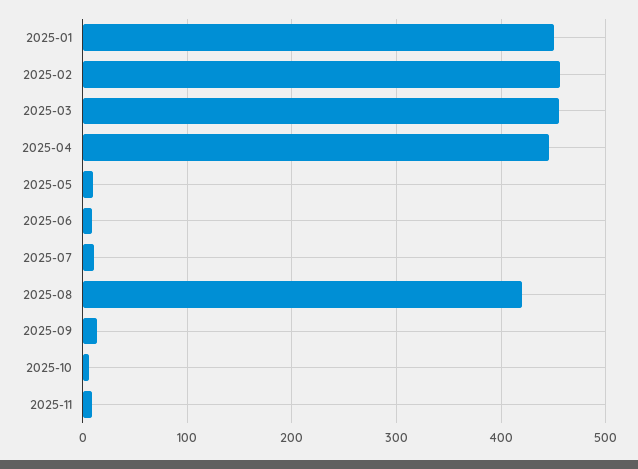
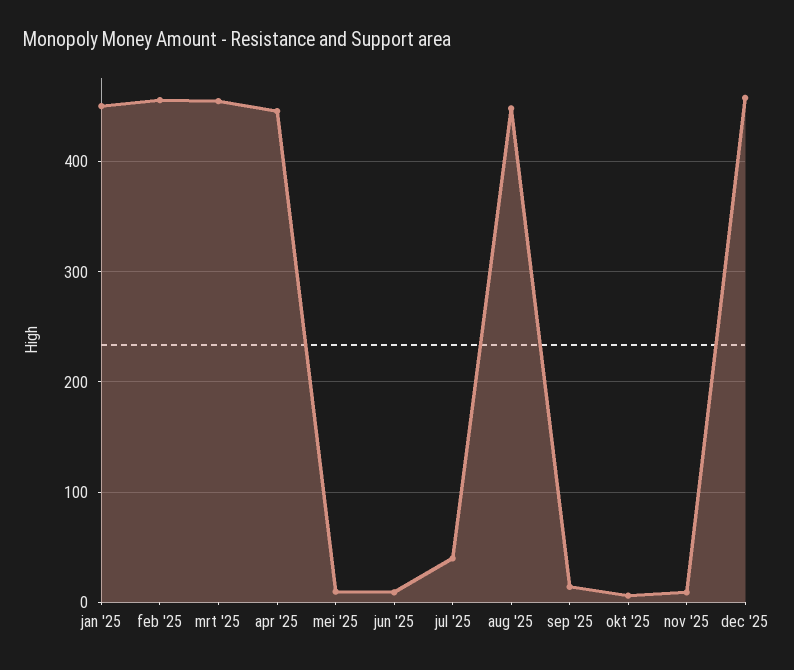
2025-07: 10 -> 40
2025-08: 420 -> 450
dec '25: none -> 460

